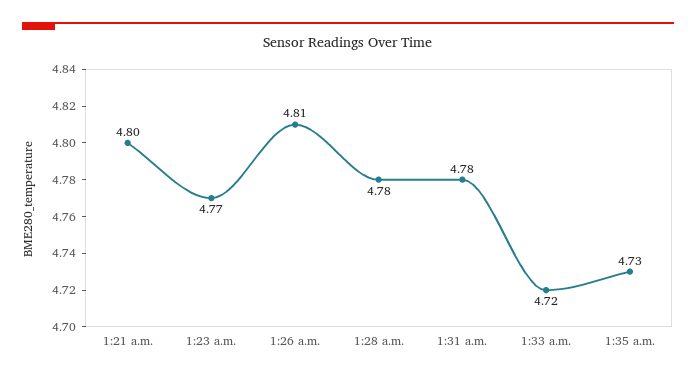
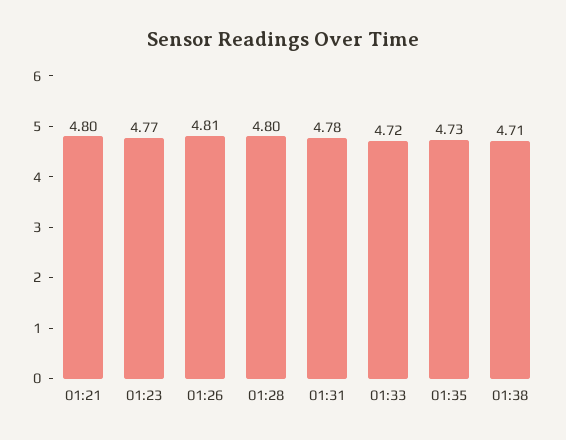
1:28 a.m.: 4.78 -> 4.8
01:38: none -> 4.71

